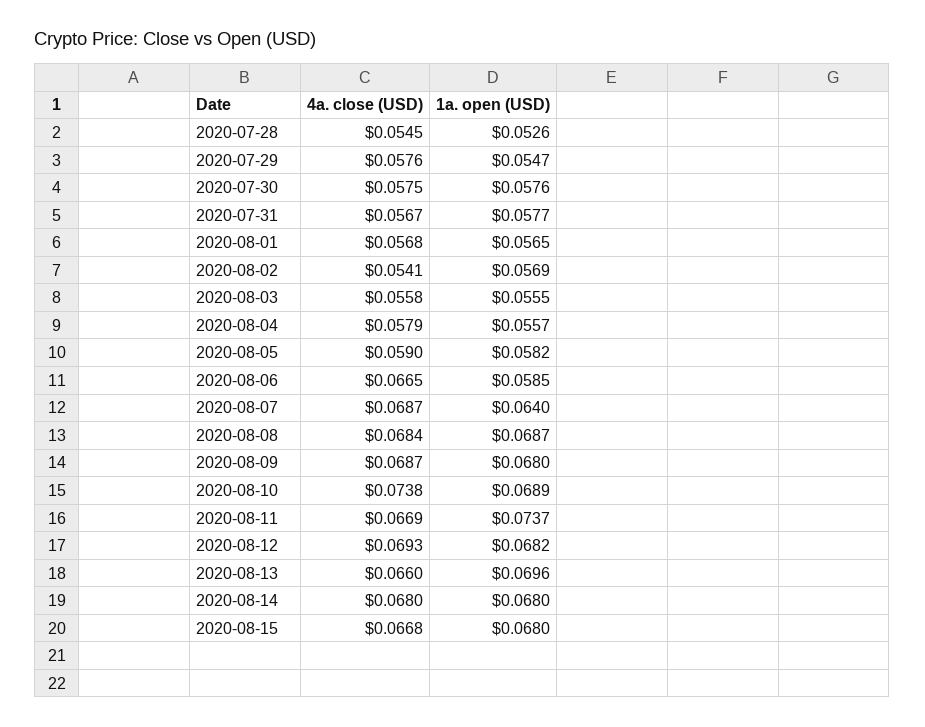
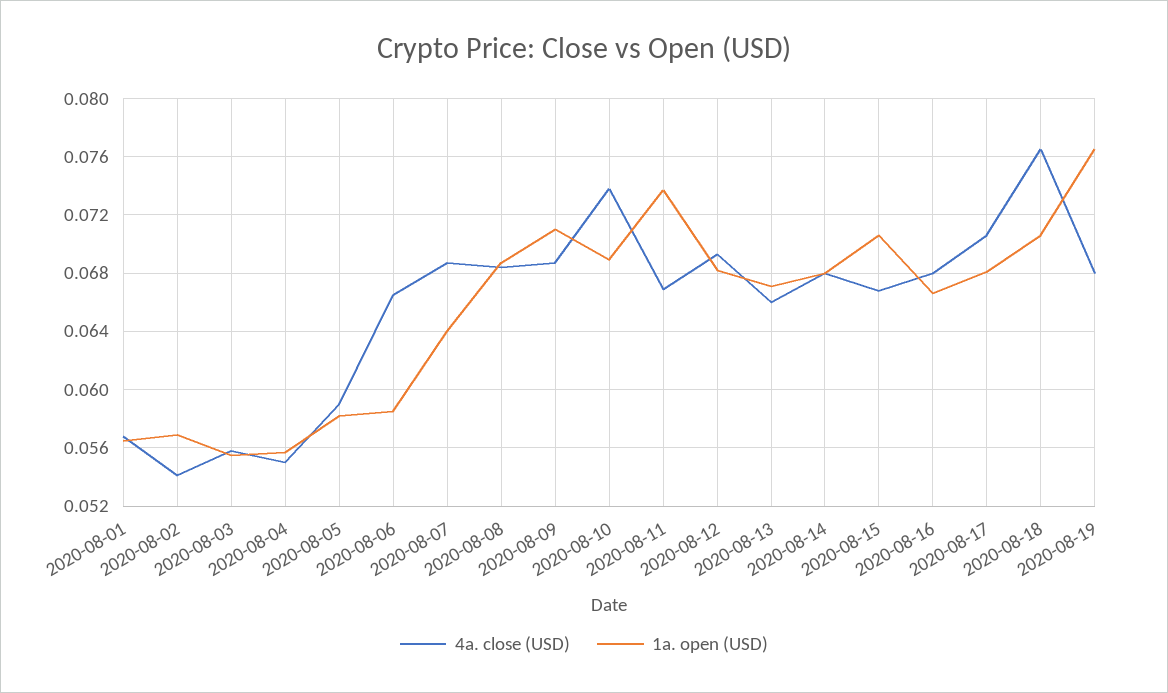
4a. close (USD), 2020-07-28: 0.0545 -> none
1a. open (USD), 2020-07-28: 0.0526 -> none
4a. close (USD), 2020-07-29: 0.0576 -> none
1a. open (USD), 2020-07-29: 0.0547 -> none
4a. close (USD), 2020-07-30: 0.0575 -> none
1a. open (USD), 2020-07-30: 0.0576 -> none
4a. close (USD), 2020-07-31: 0.0567 -> none
1a. open (USD), 2020-07-31: 0.0577 -> none
4a. close (USD), 2020-08-04: 0.0579 -> 0.055
1a. open (USD), 2020-08-09: 0.068 -> 0.071
1a. open (USD), 2020-08-13: 0.0696 -> 0.067
1a. open (USD), 2020-08-15: 0.068 -> 0.0705
4a. close (USD), 2020-08-16: none -> 0.068
1a. open (USD), 2020-08-16: none -> 0.0665
4a. close (USD), 2020-08-17: none -> 0.0705
1a. open (USD), 2020-08-17: none -> 0.068
4a. close (USD), 2020-08-18: none -> 0.0765
1a. open (USD), 2020-08-18: none -> 0.0705
4a. close (USD), 2020-08-19: none -> 0.068
1a. open (USD), 2020-08-19: none -> 0.0765

